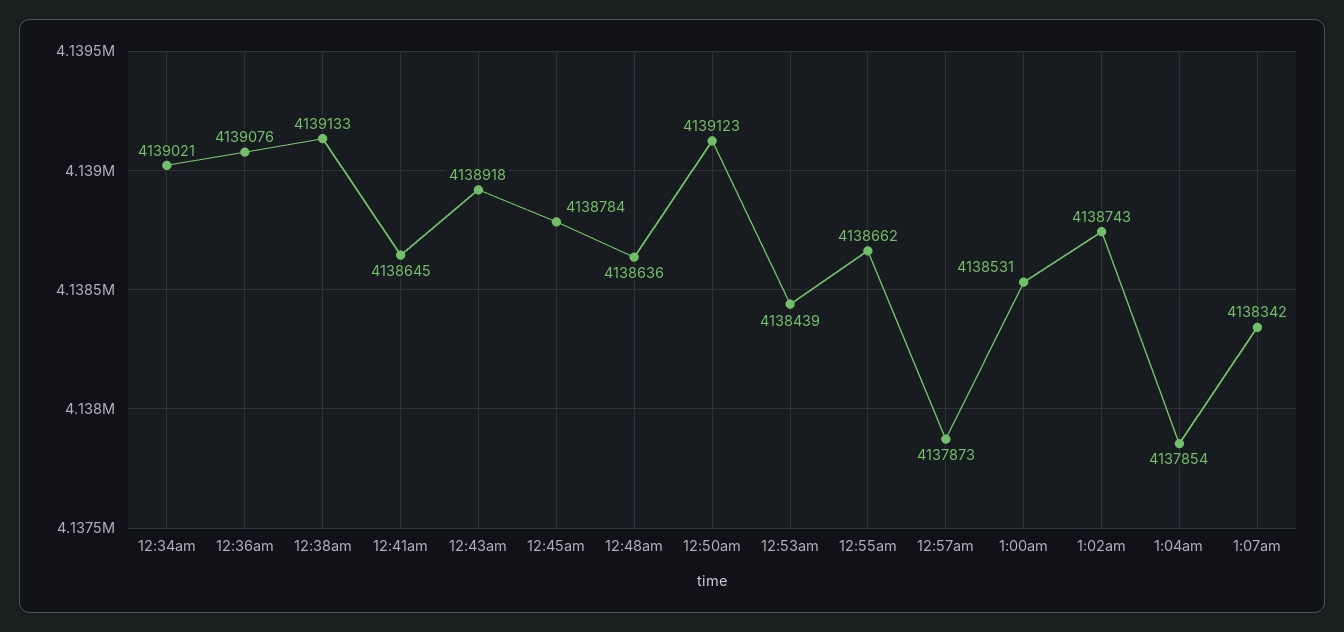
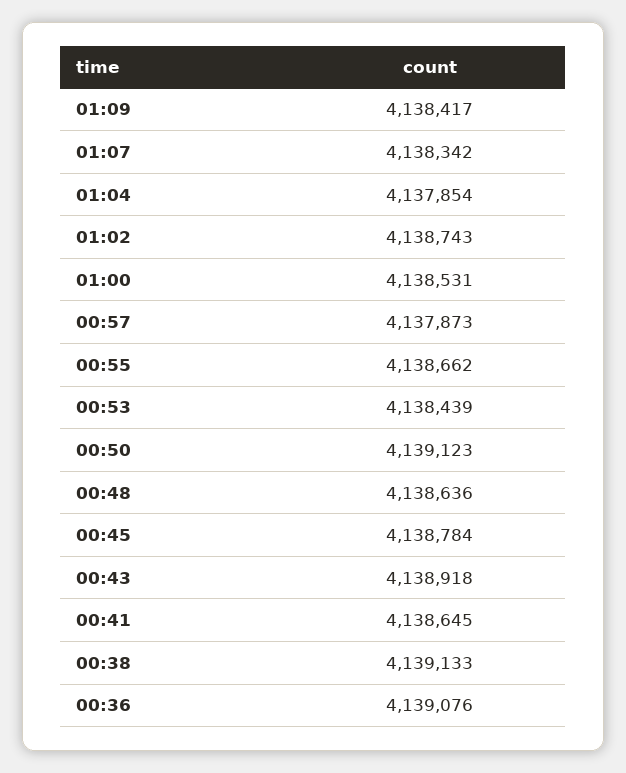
12:34am: 4139021 -> none
01:09: none -> 4138417

